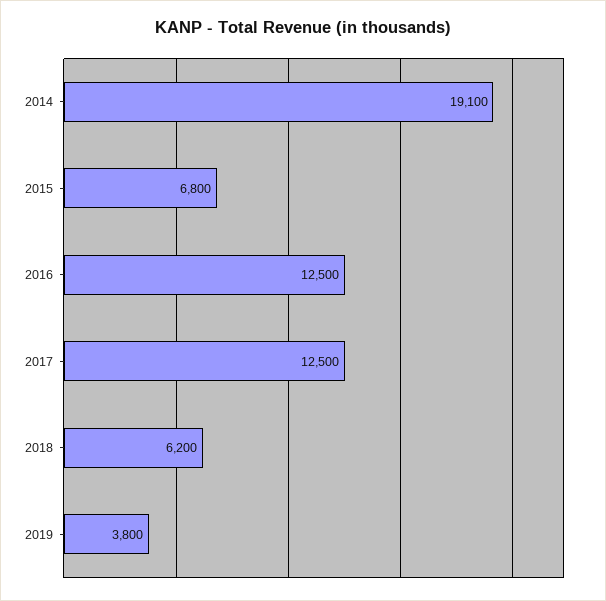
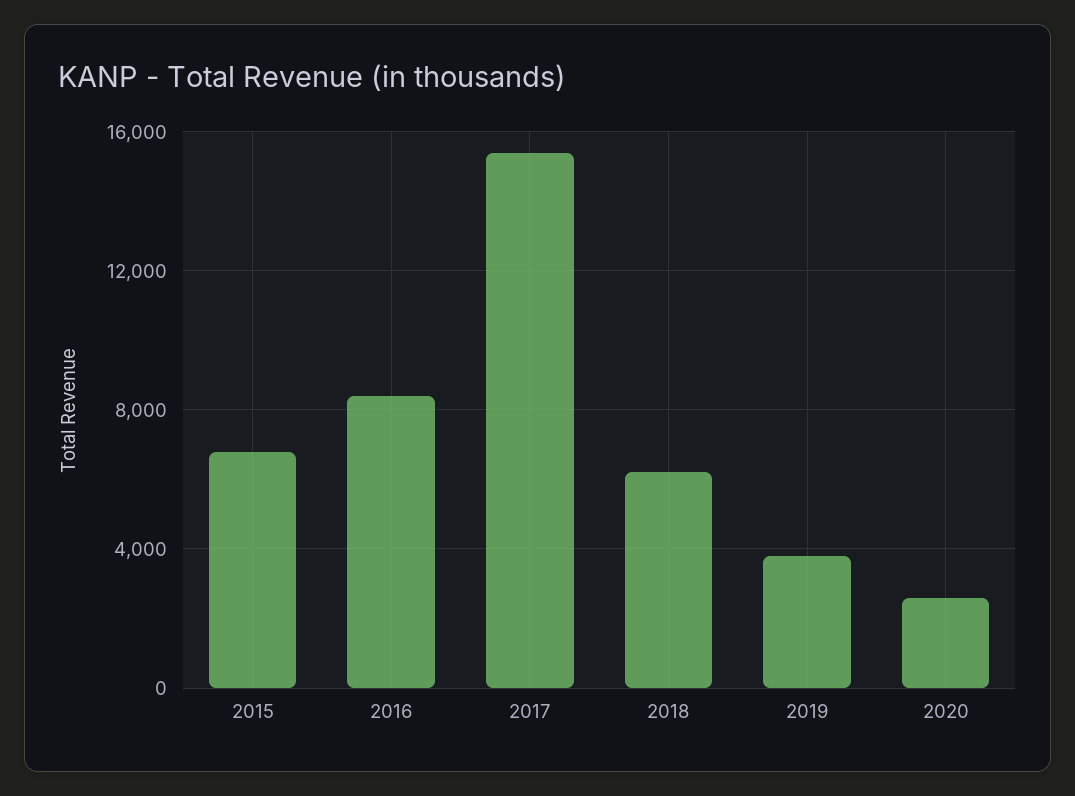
2014: 19100 -> none
2016: 12500 -> 8500
2017: 12500 -> 15500
2020: none -> 2500

